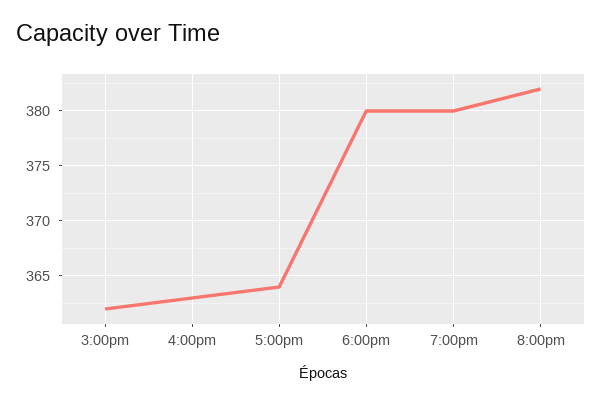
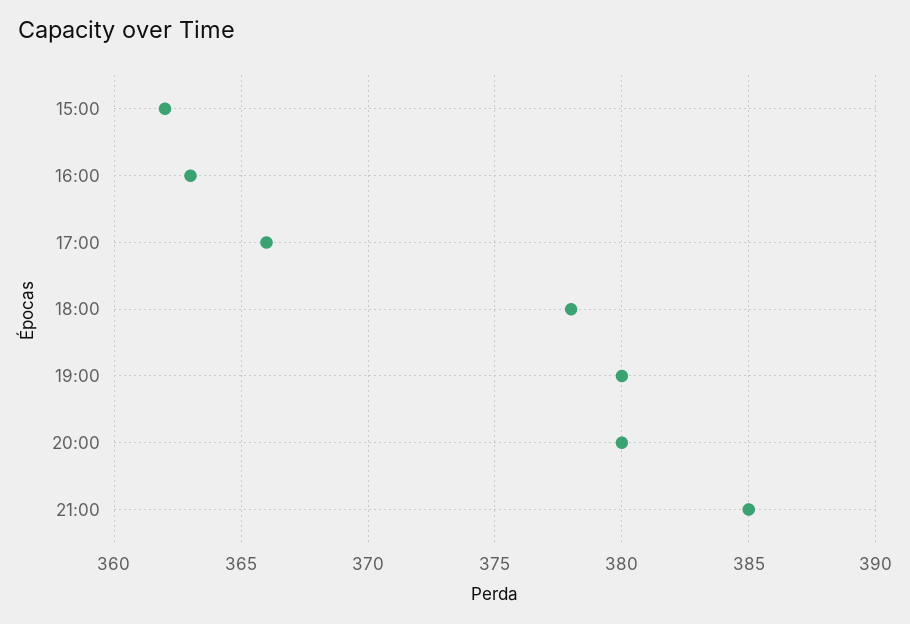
5:00pm: 364 -> 366
6:00pm: 380 -> 378
8:00pm: 382 -> 380
21:00: none -> 385

